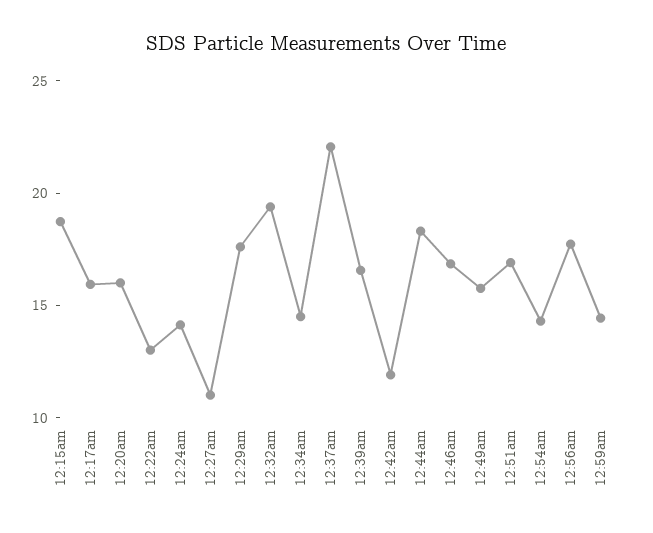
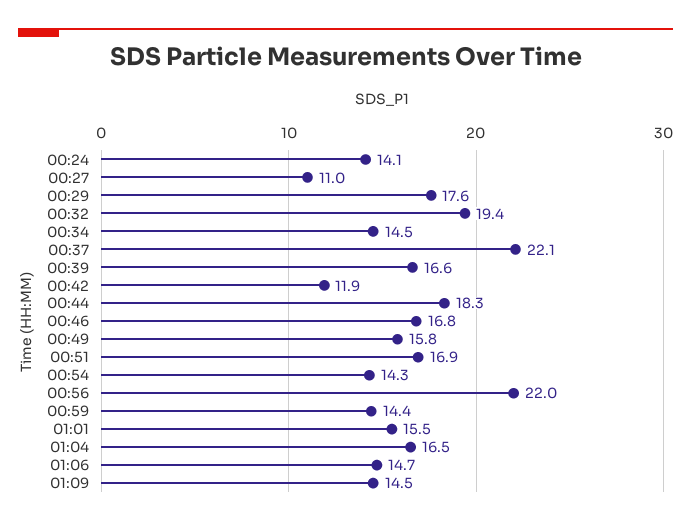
12:15am: 19 -> none
12:17am: 16 -> none
12:20am: 16 -> none
12:22am: 13 -> none
12:56am: 18 -> 22
01:01: none -> 15.5
01:04: none -> 16.5
01:06: none -> 14.7
01:09: none -> 14.5

